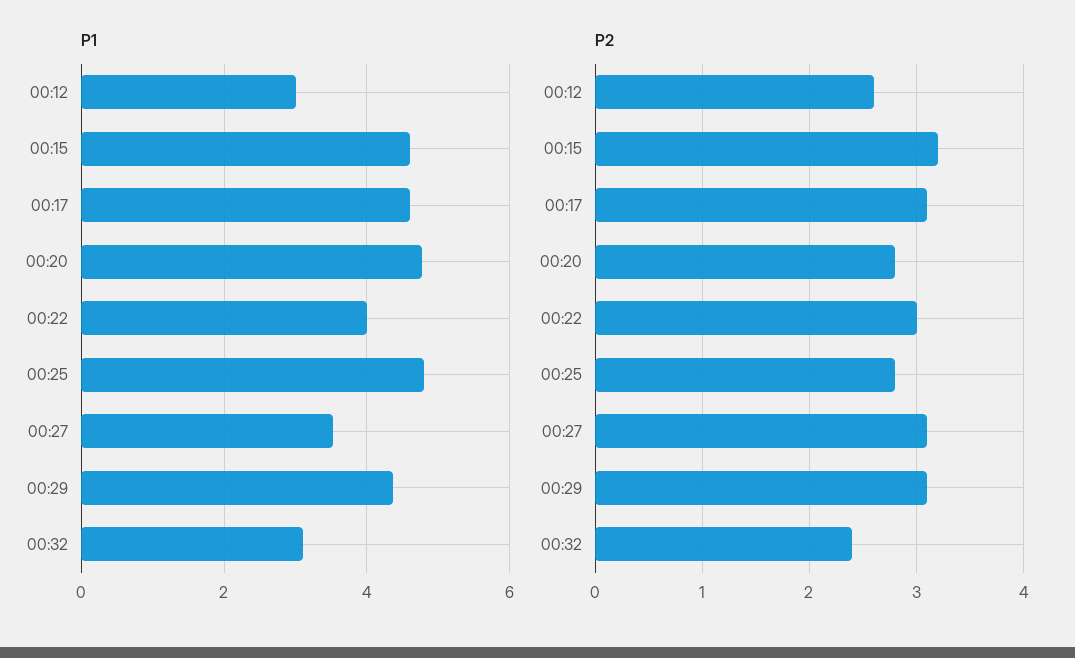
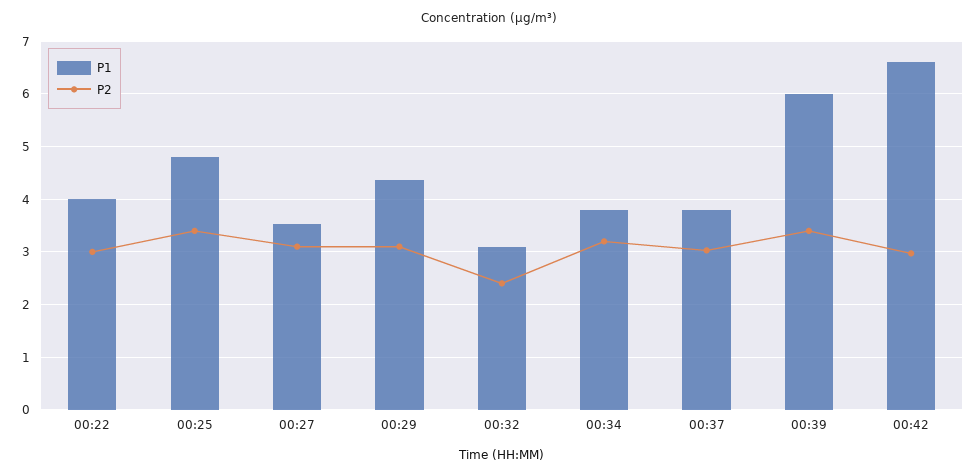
P1, 00:12: 3 -> none
P1, 00:15: 4.6 -> none
P1, 00:17: 4.6 -> none
P1, 00:20: 4.8 -> none
P2, 00:12: 2.6 -> none
P2, 00:15: 3.2 -> none
P2, 00:17: 3.1 -> none
P2, 00:20: 2.8 -> none
P2, 00:25: 2.8 -> 3.4
P1, 00:34: none -> 3.8
P2, 00:34: none -> 3.2
P1, 00:37: none -> 3.8
P2, 00:37: none -> 3
P1, 00:39: none -> 6
P2, 00:39: none -> 3.4
P1, 00:42: none -> 6.6
P2, 00:42: none -> 3

